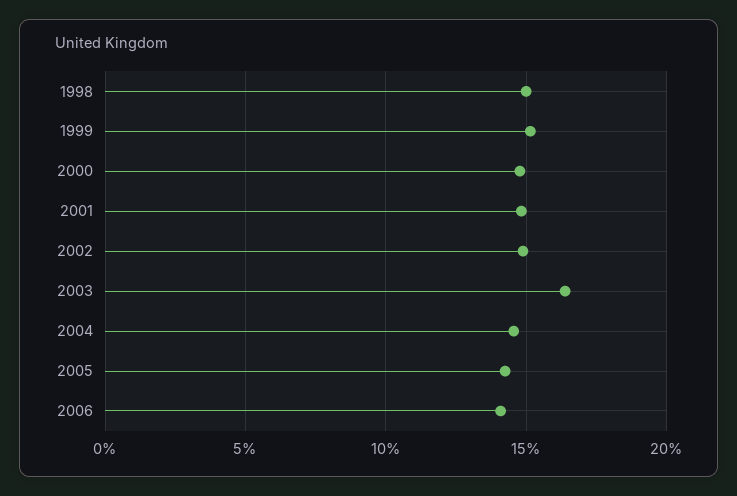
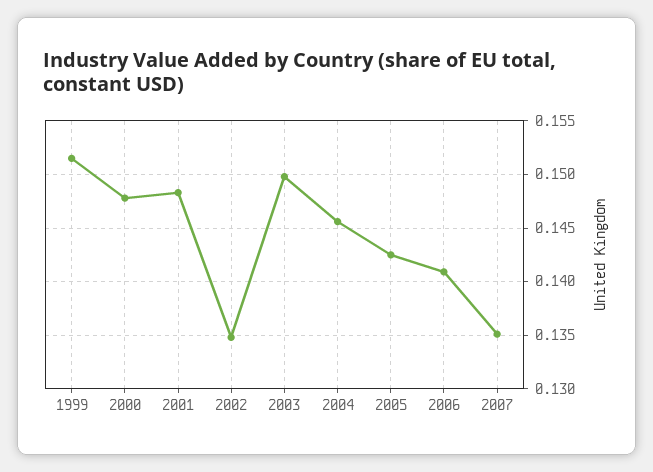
1998: 0.15 -> none
2002: 0.15 -> 0.135
2003: 0.165 -> 0.15
2007: none -> 0.135

